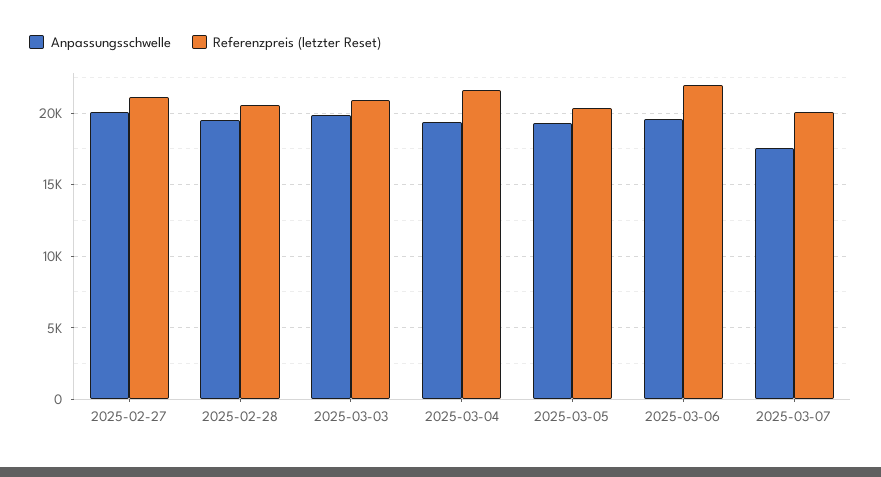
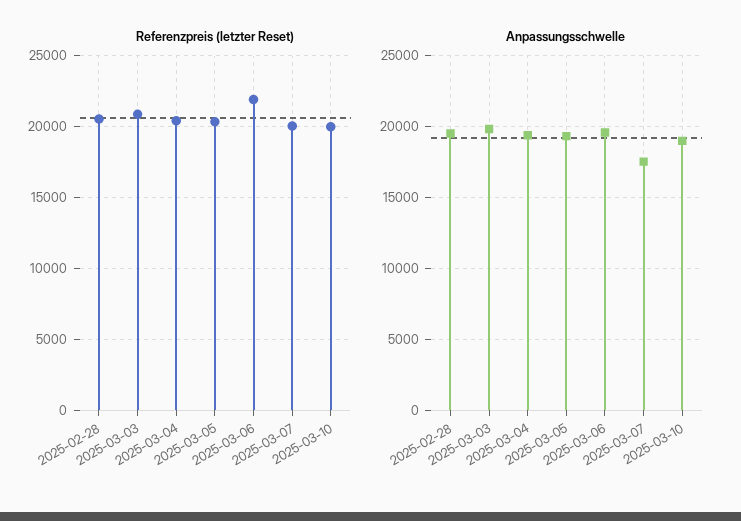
Anpassungsschwelle, 2025-02-27: 20000 -> none
Referenzpreis (letzter Reset), 2025-02-27: 21000 -> none
Referenzpreis (letzter Reset), 2025-03-04: 21500 -> 20500
Referenzpreis (letzter Reset), 2025-03-10: none -> 20000
Anpassungsschwelle, 2025-03-10: none -> 19000

